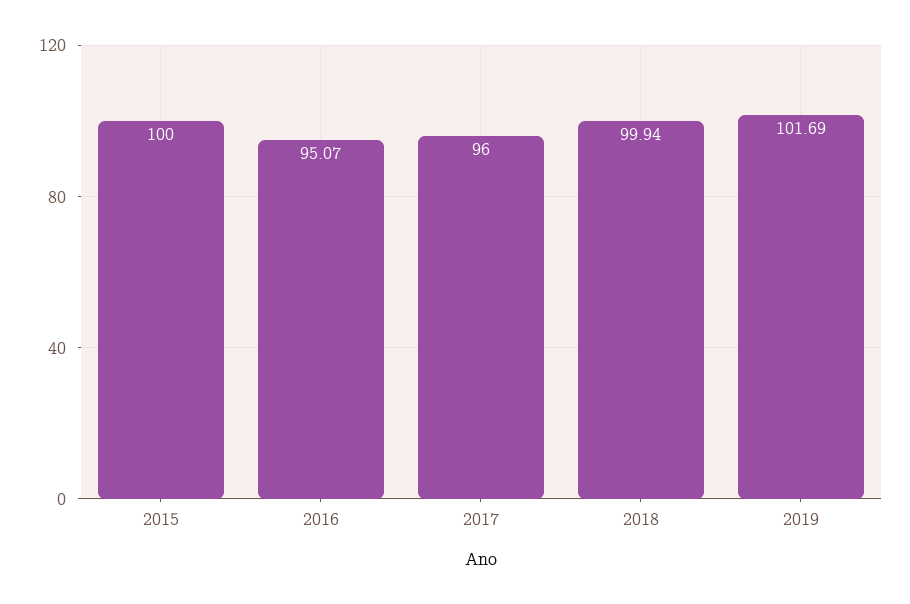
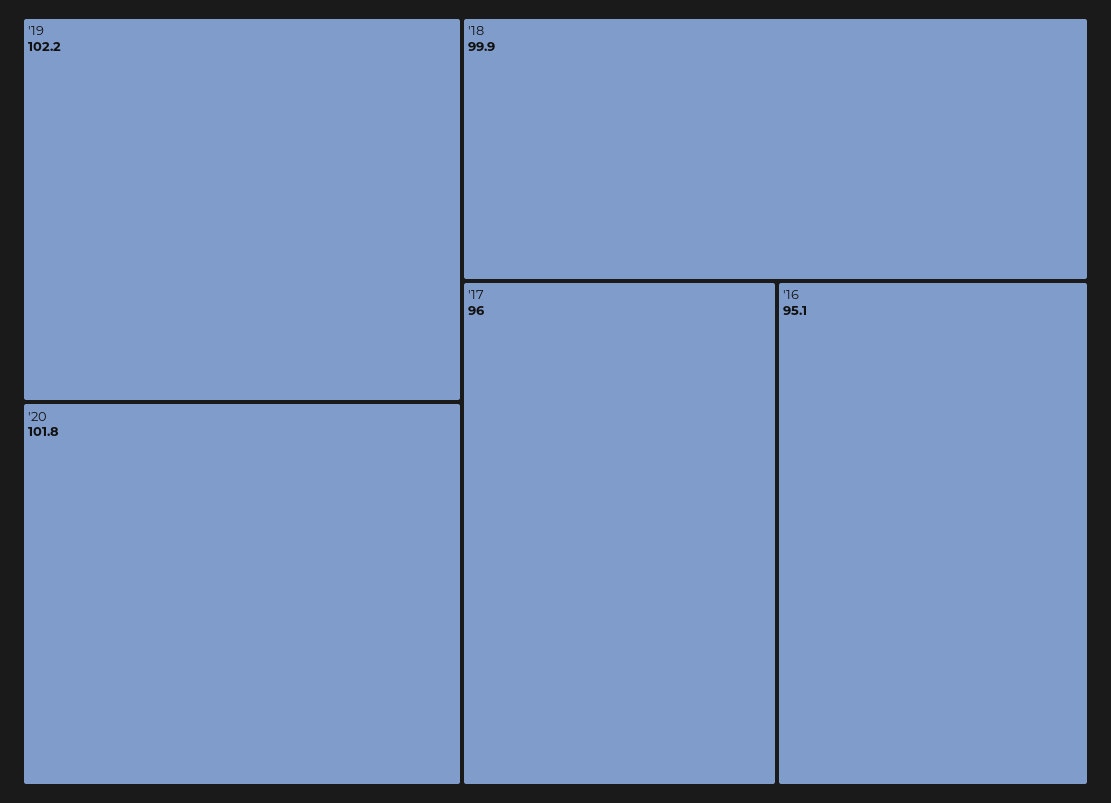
2015: 100 -> none
2019: 101.69 -> 102.2
'20: none -> 101.8

